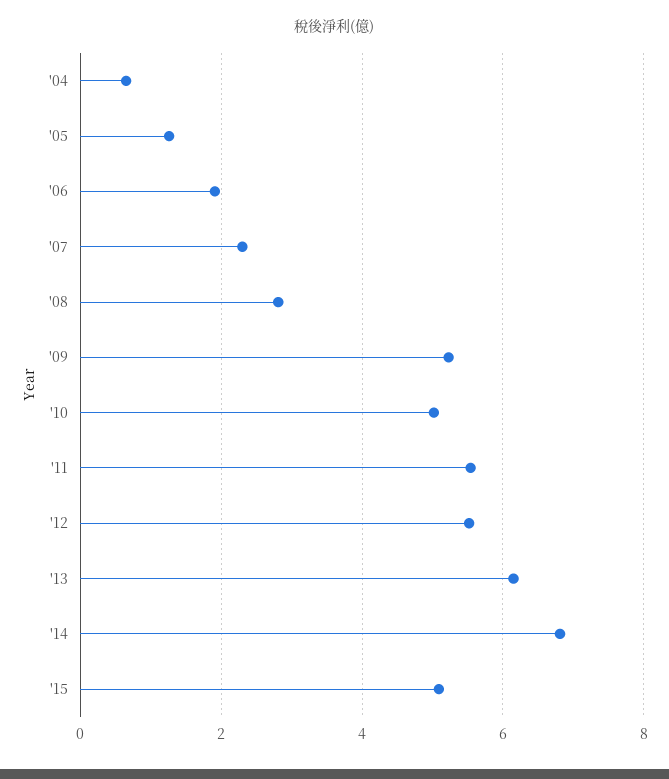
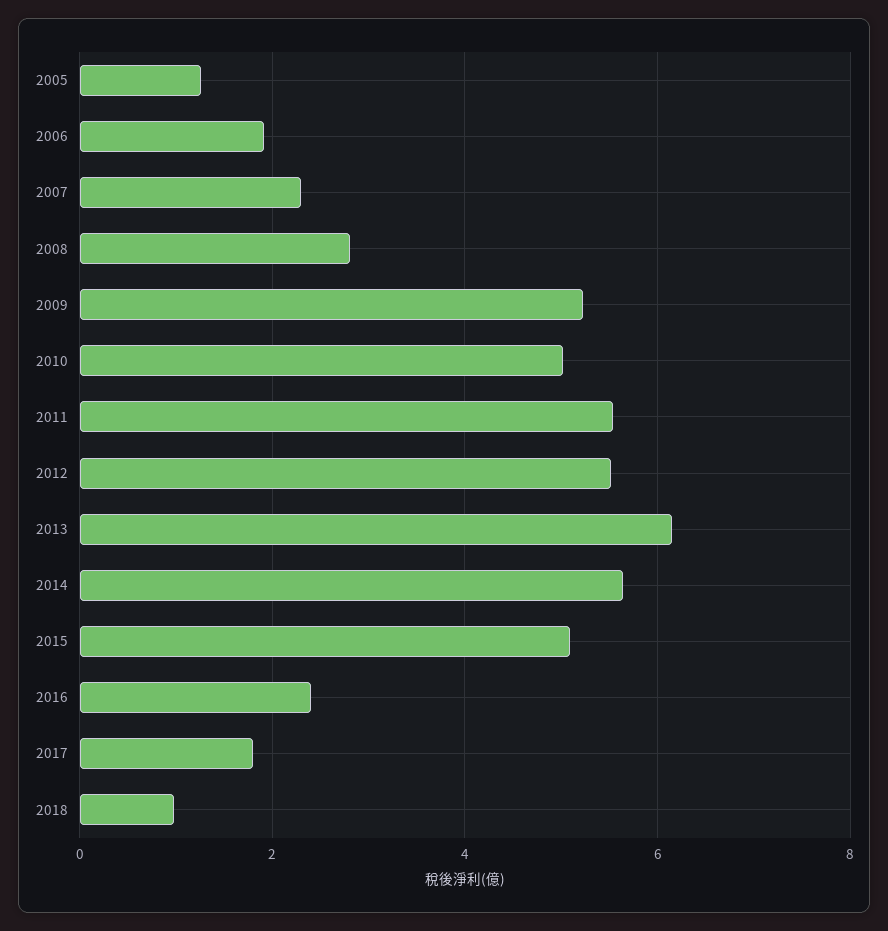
'04: 0.6 -> none
'14: 6.8 -> 5.6
2016: none -> 2.4
2017: none -> 1.8
2018: none -> 1

